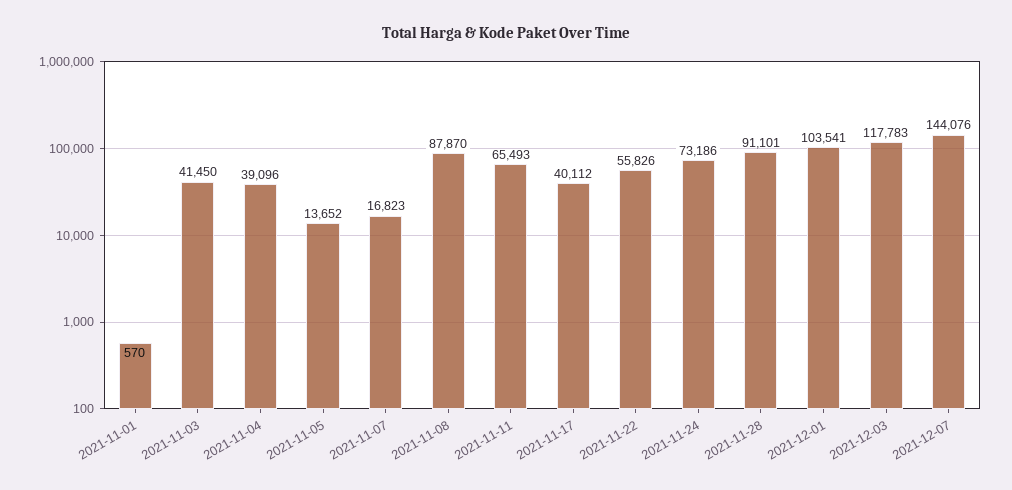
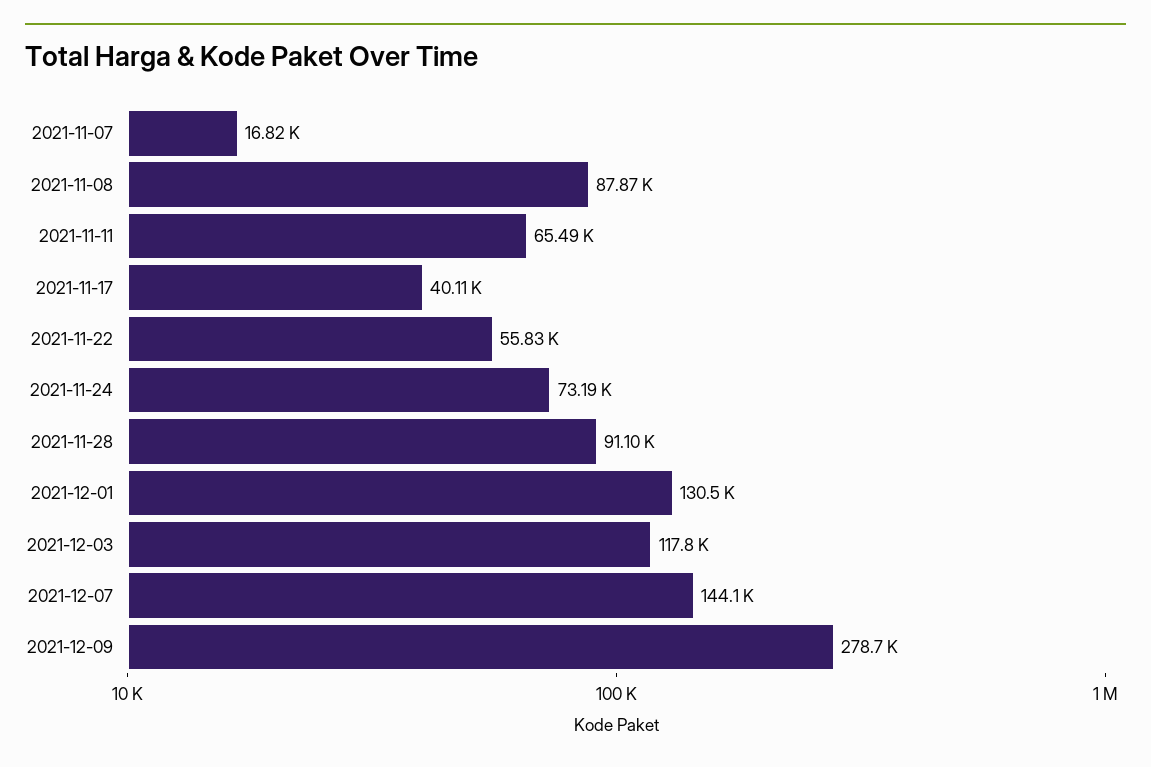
2021-11-01: 570 -> none
2021-11-03: 41450 -> none
2021-11-04: 39096 -> none
2021-11-05: 13652 -> none
2021-12-01: 103541 -> 130500
2021-12-09: none -> 278700

